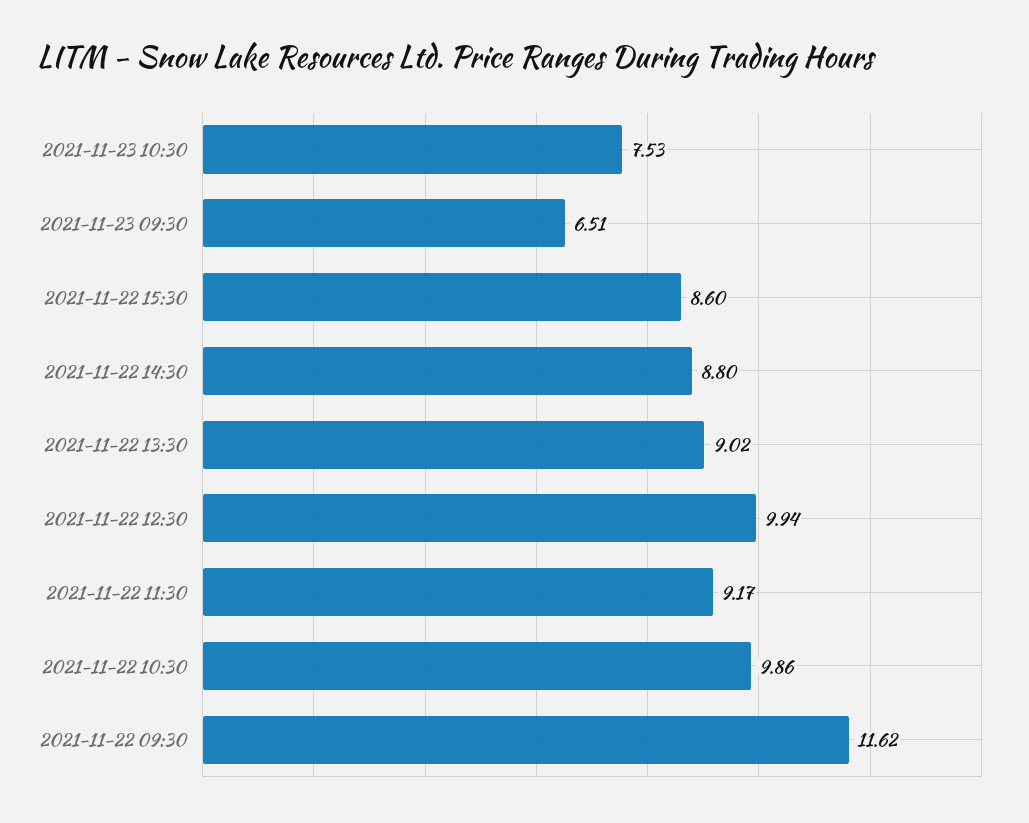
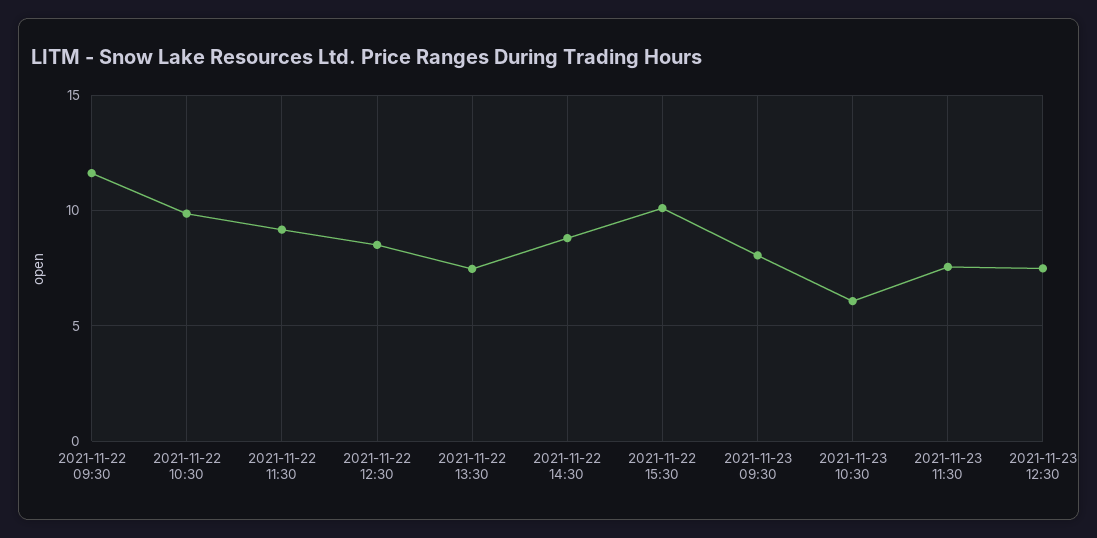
2021-11-23 10:30: 7.53 -> 6
2021-11-23 09:30: 6.51 -> 8
2021-11-22 15:30: 8.6 -> 10
2021-11-22 13:30: 9.02 -> 7.5
2021-11-22 12:30: 9.94 -> 8.5
2021-11-23 11:30: none -> 7.5
2021-11-23 12:30: none -> 7.5

